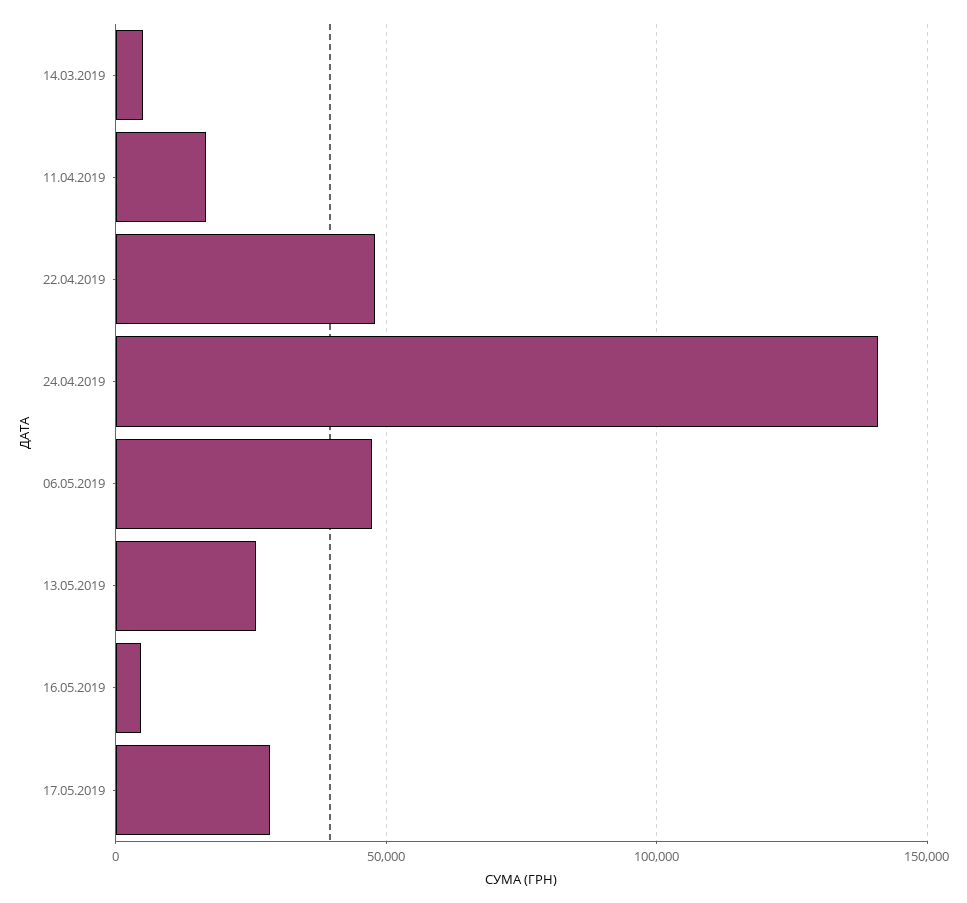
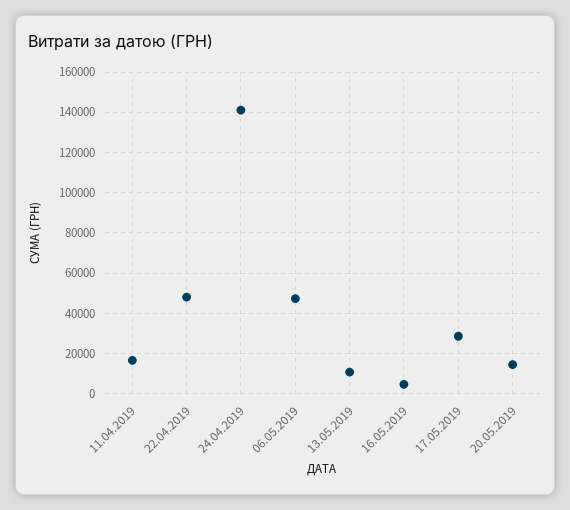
14.03.2019: 5000 -> none
13.05.2019: 25000 -> 10000
20.05.2019: none -> 15000

